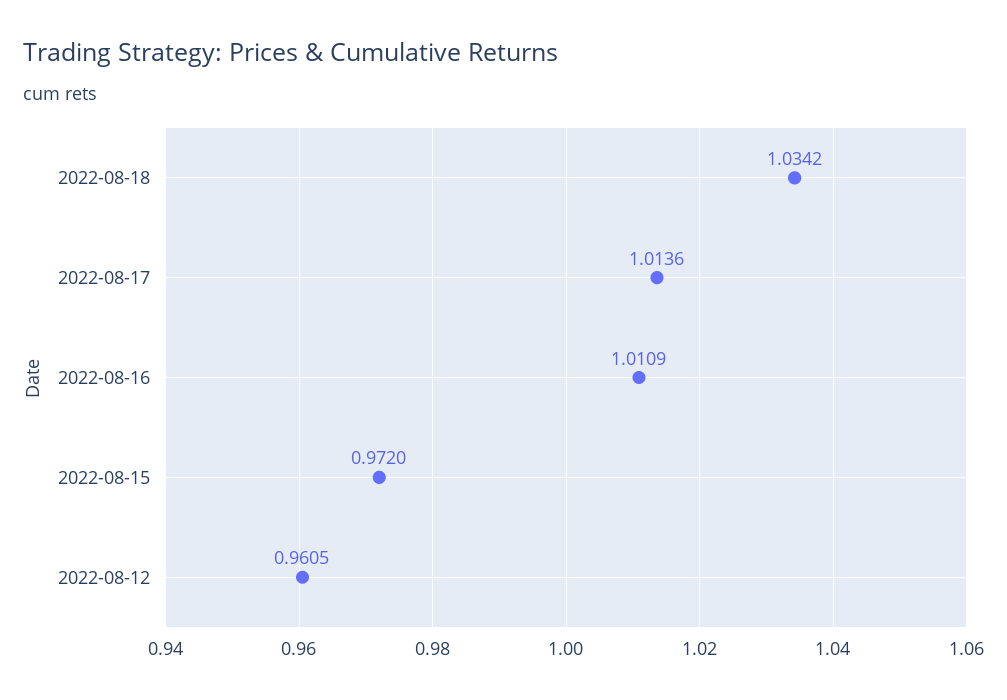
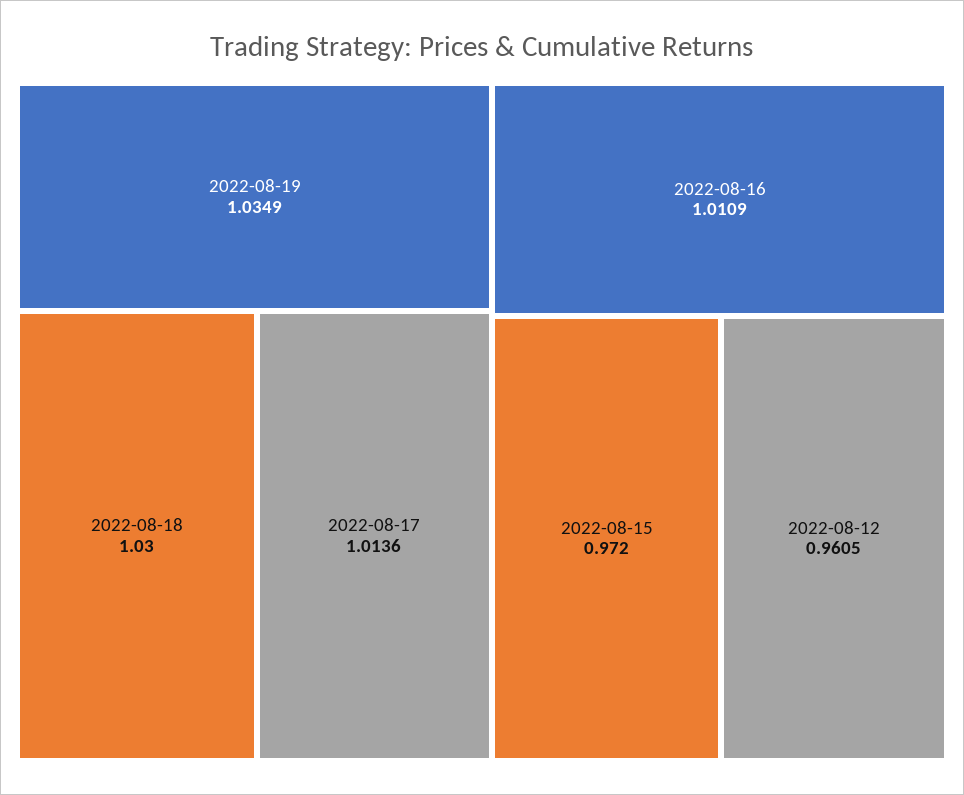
2022-08-18: 1.0342 -> 1.03
2022-08-19: none -> 1.0349

